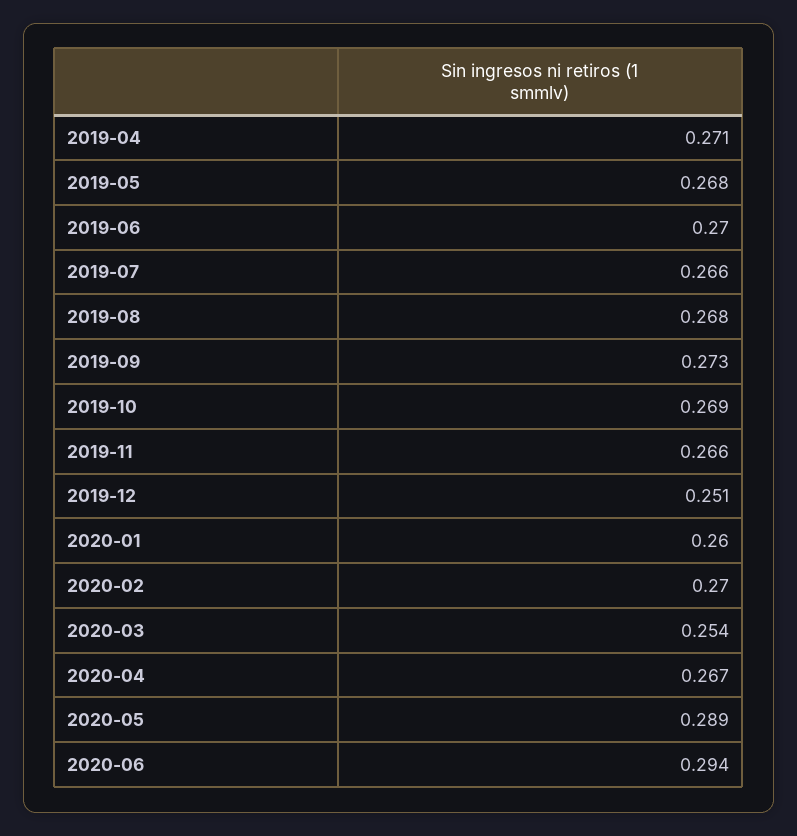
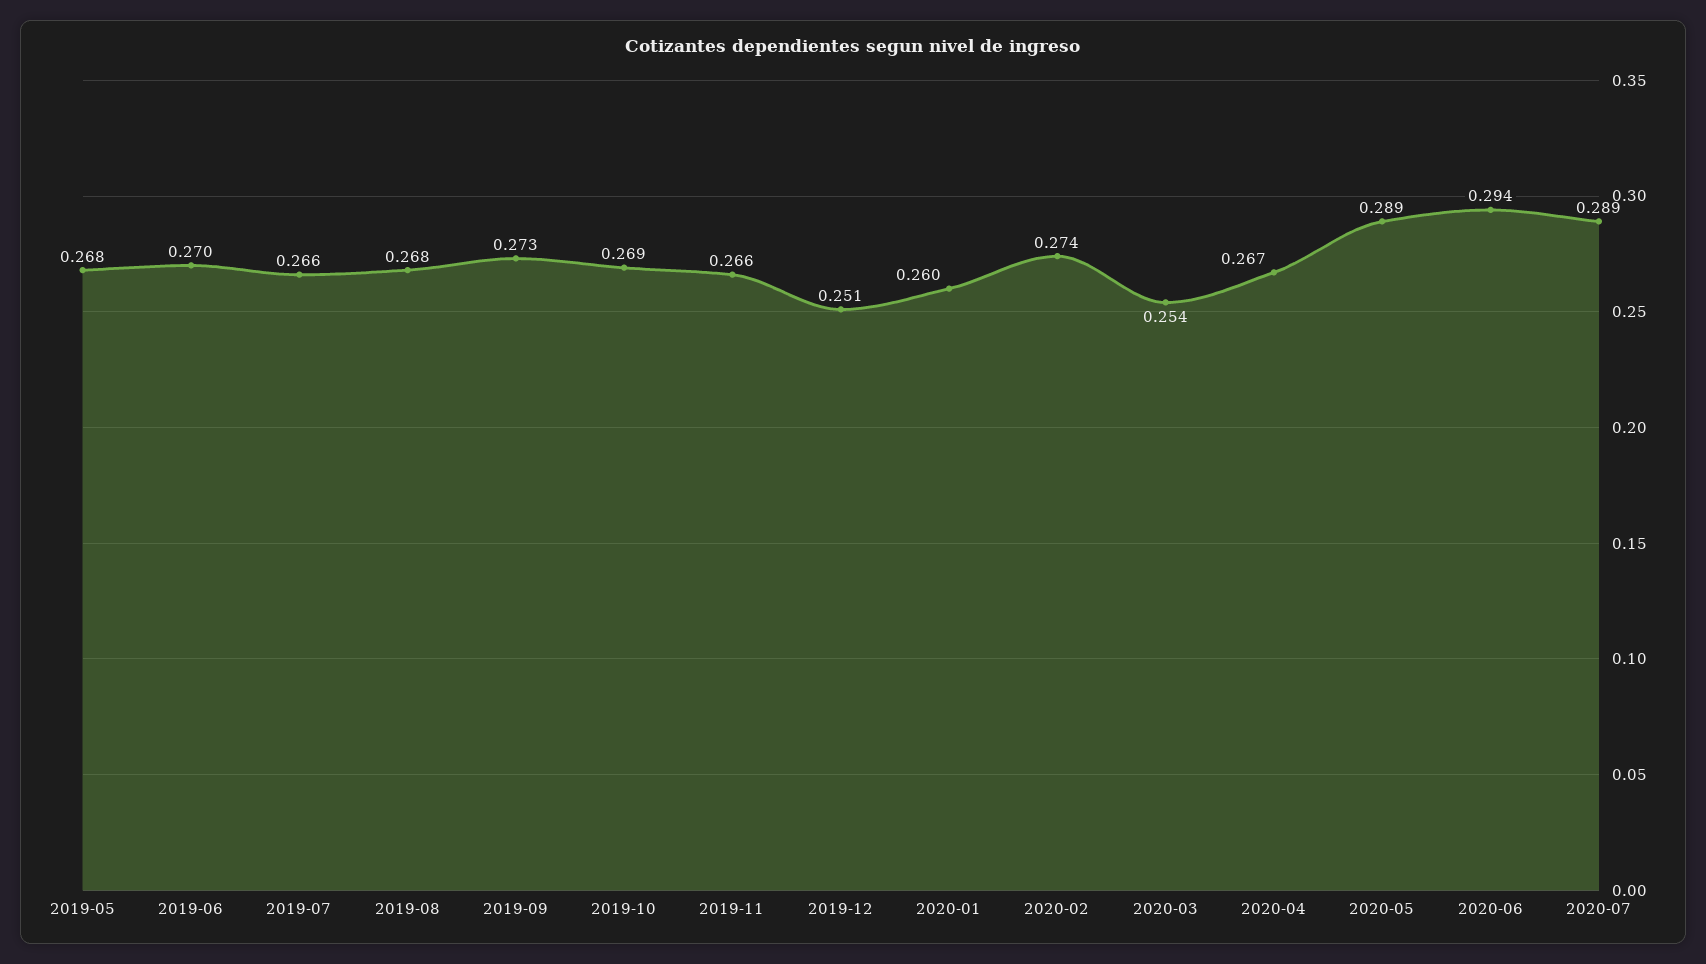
2019-04: 0.271 -> none
2020-02: 0.27 -> 0.274
2020-07: none -> 0.289

